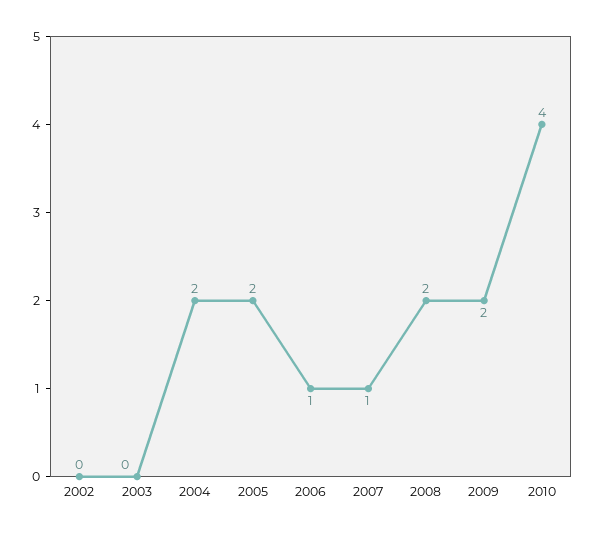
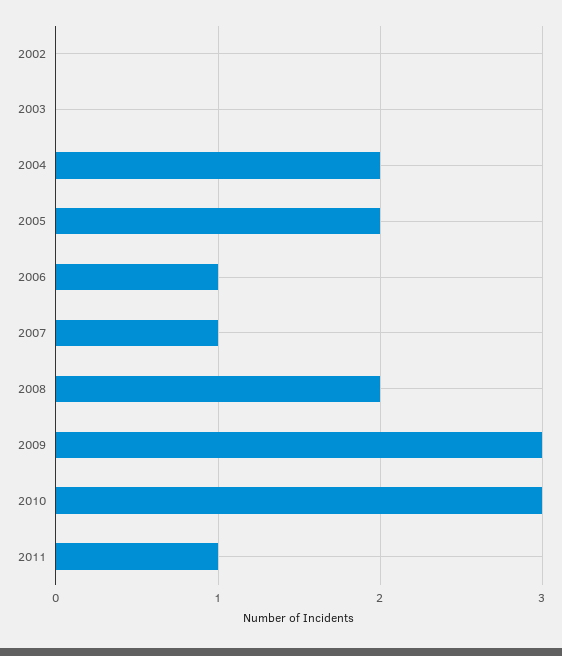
2009: 2 -> 3
2010: 4 -> 3
2011: none -> 1

